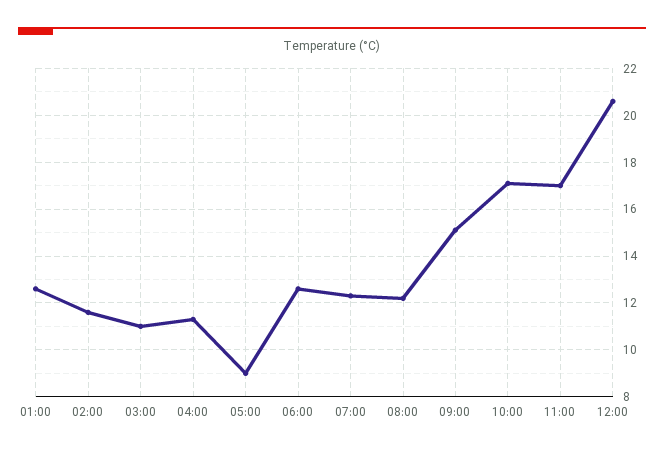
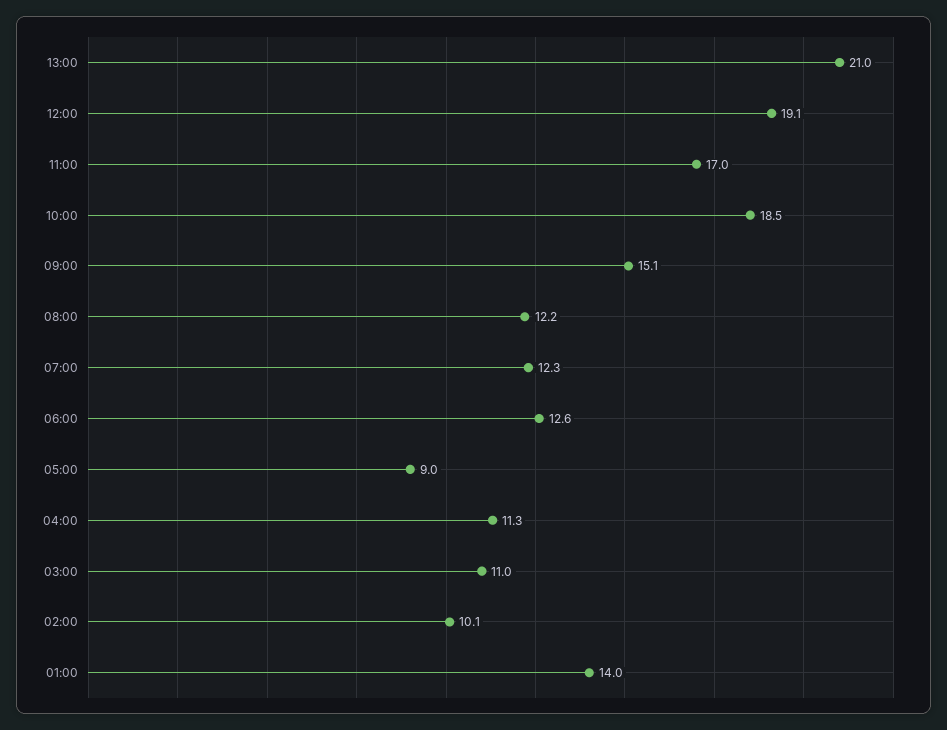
01:00: 12.5 -> 14
02:00: 11.5 -> 10.1
10:00: 17 -> 18.5
12:00: 20.5 -> 19.1
13:00: none -> 21

